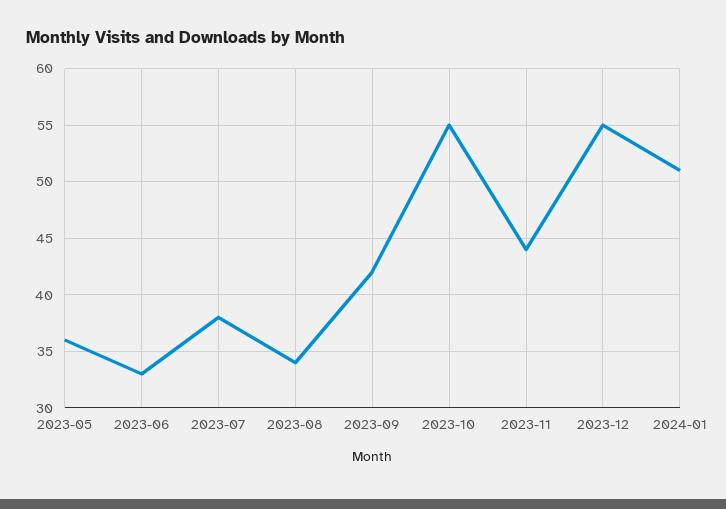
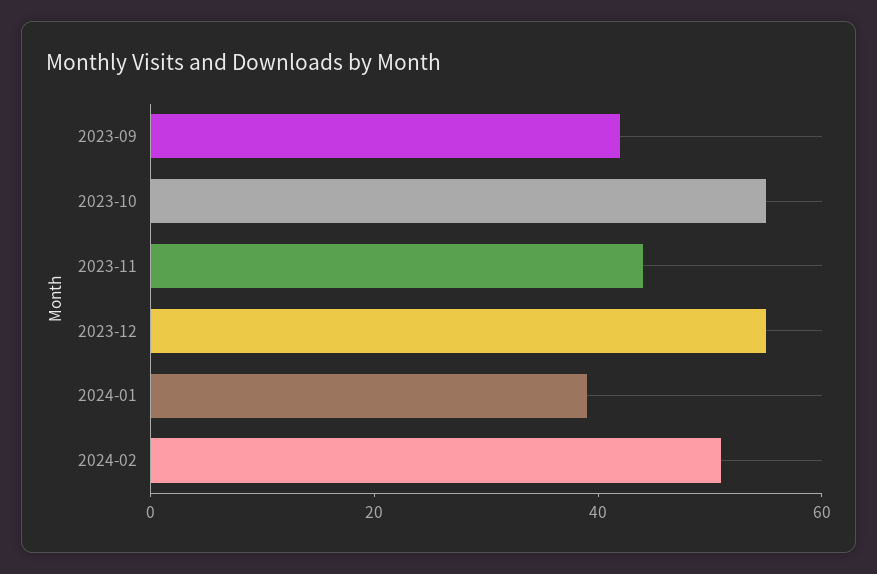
2023-05: 36 -> none
2023-06: 33 -> none
2023-07: 38 -> none
2023-08: 34 -> none
2024-01: 51 -> 40
2024-02: none -> 50

